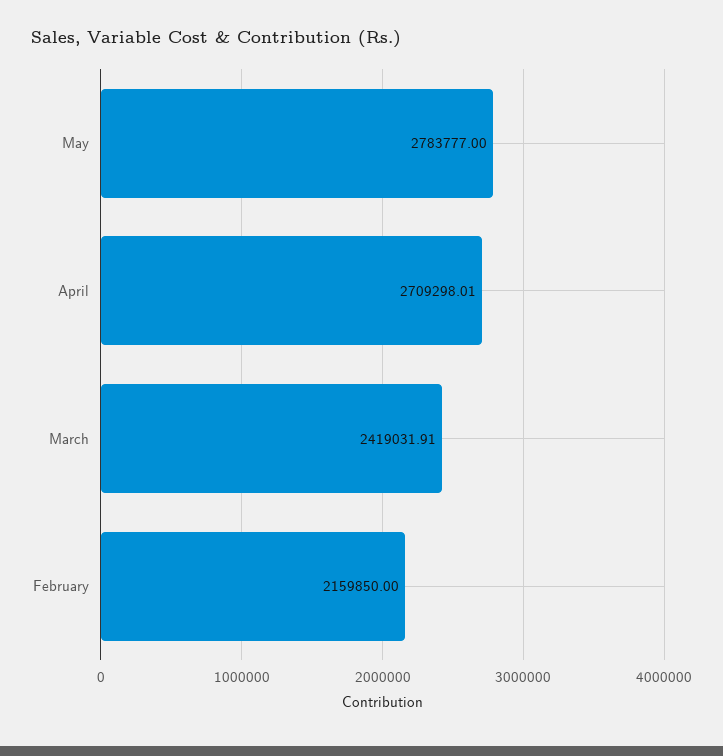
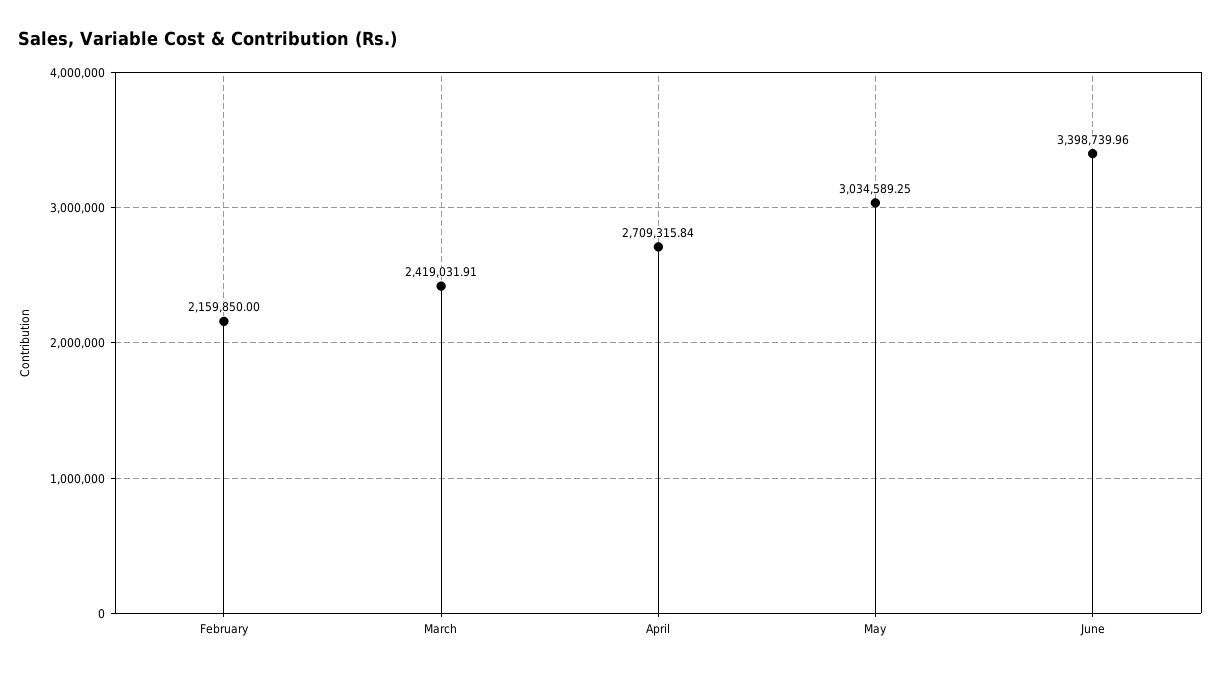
May: 2783777 -> 3034589.25
April: 2709298.01 -> 2709315.84
June: none -> 3398739.96

